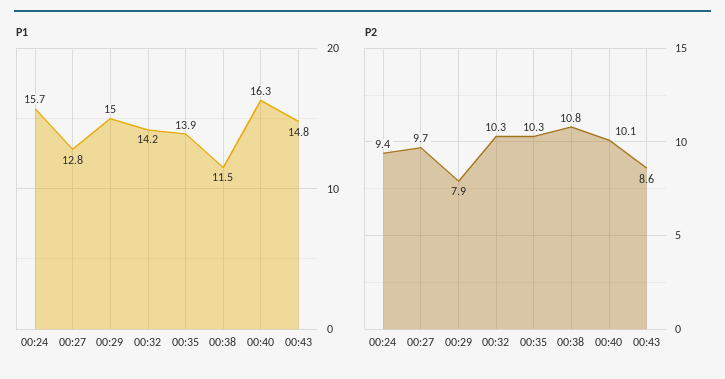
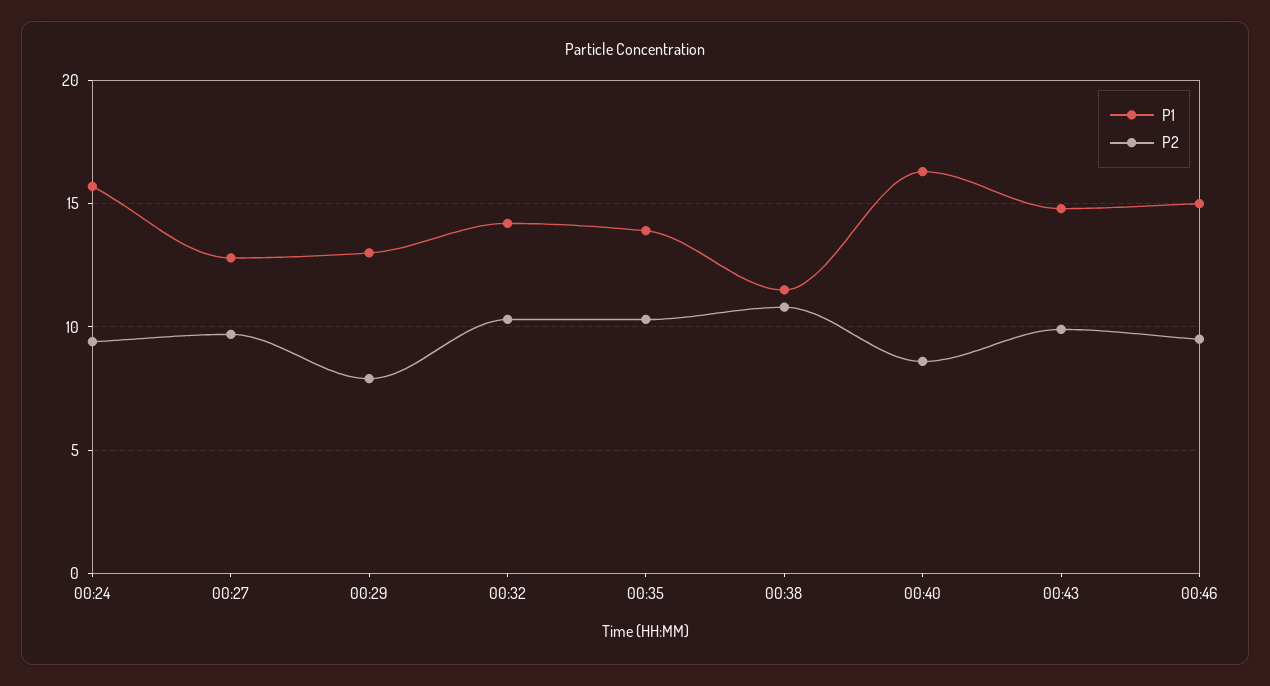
P1, 00:29: 15 -> 13
P2, 00:40: 10.1 -> 8.5
P2, 00:43: 8.6 -> 10
P1, 00:46: none -> 15
P2, 00:46: none -> 9.5

